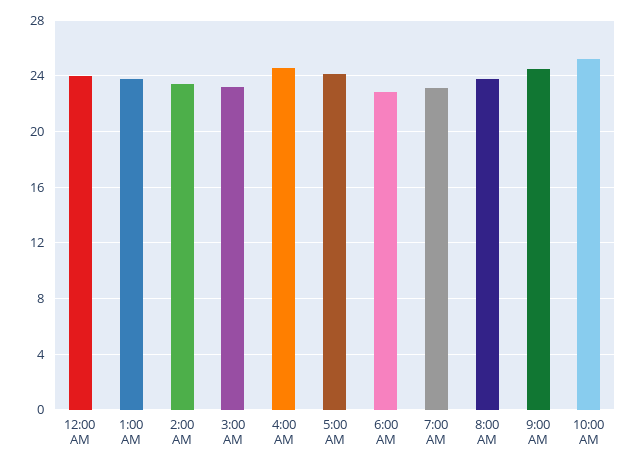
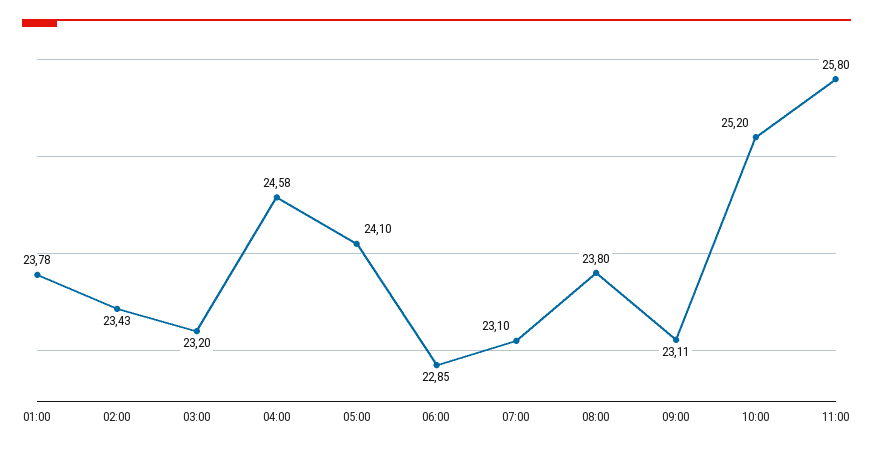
12:00 AM: 24 -> none
9:00 AM: 24.5 -> 23.11
11:00: none -> 25.8

